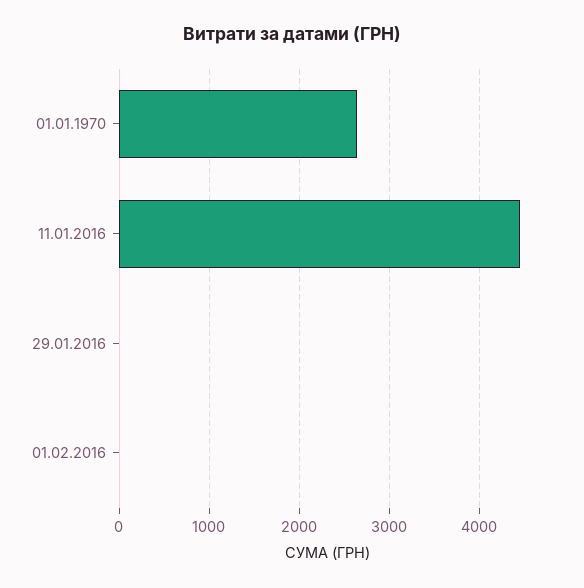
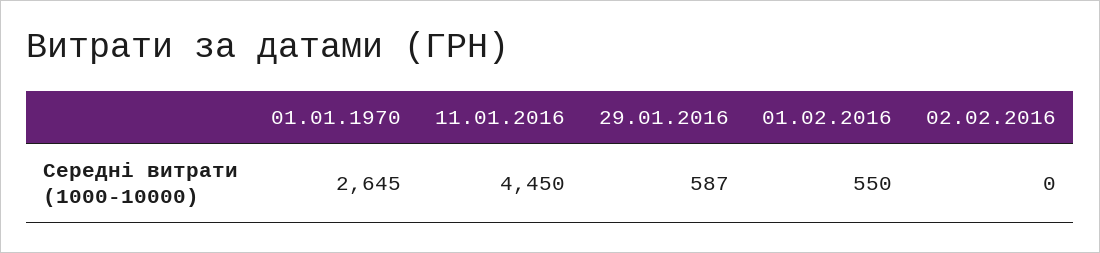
29.01.2016: 0 -> 587
01.02.2016: 0 -> 550
02.02.2016: none -> 0

